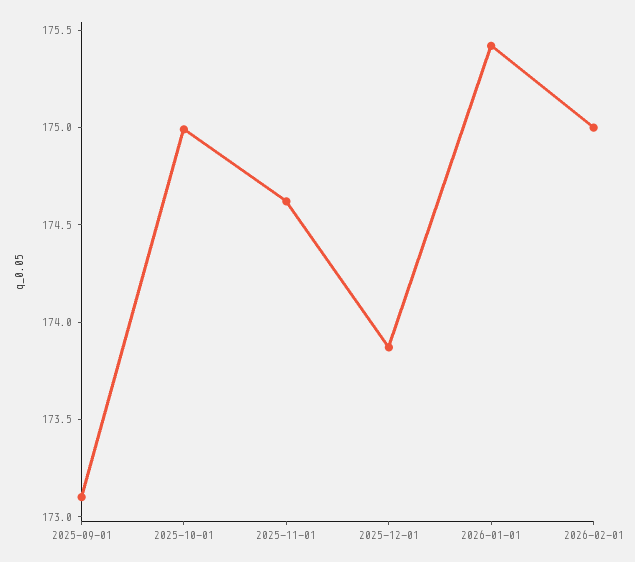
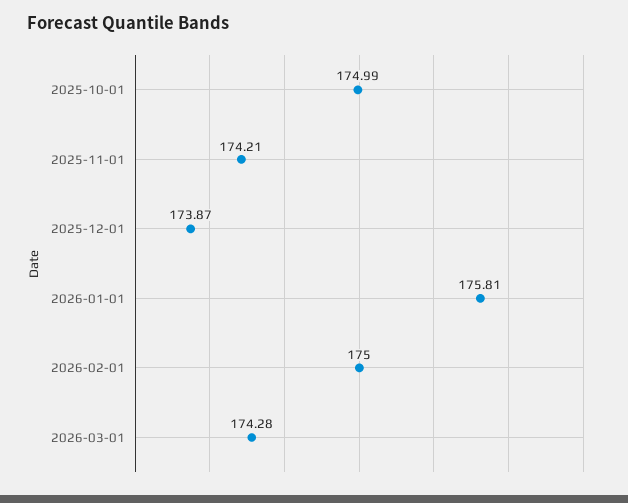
2025-09-01: 173.1 -> none
2025-11-01: 174.6 -> 174.21
2026-01-01: 175.4 -> 175.81
2026-03-01: none -> 174.28

